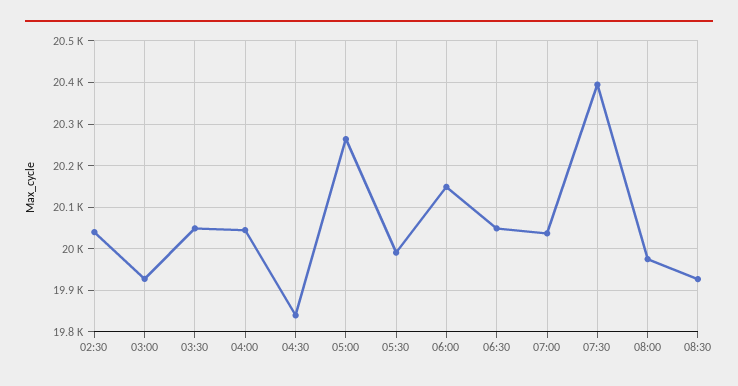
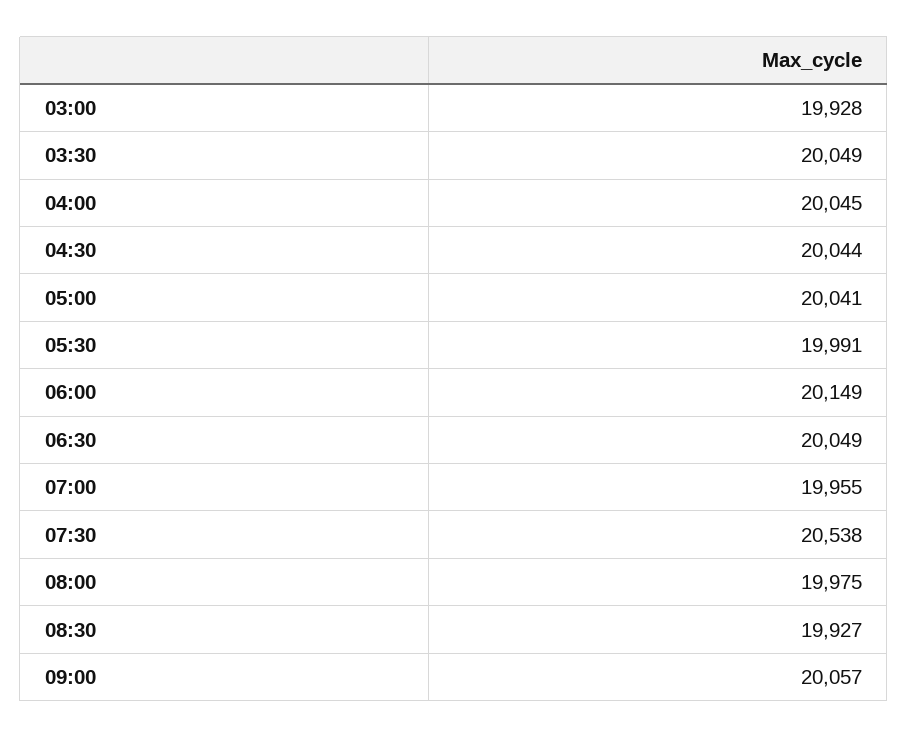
02:30: 20040 -> none
04:30: 19840 -> 20044
05:00: 20260 -> 20041
07:00: 20040 -> 19955
07:30: 20400 -> 20538
09:00: none -> 20057

